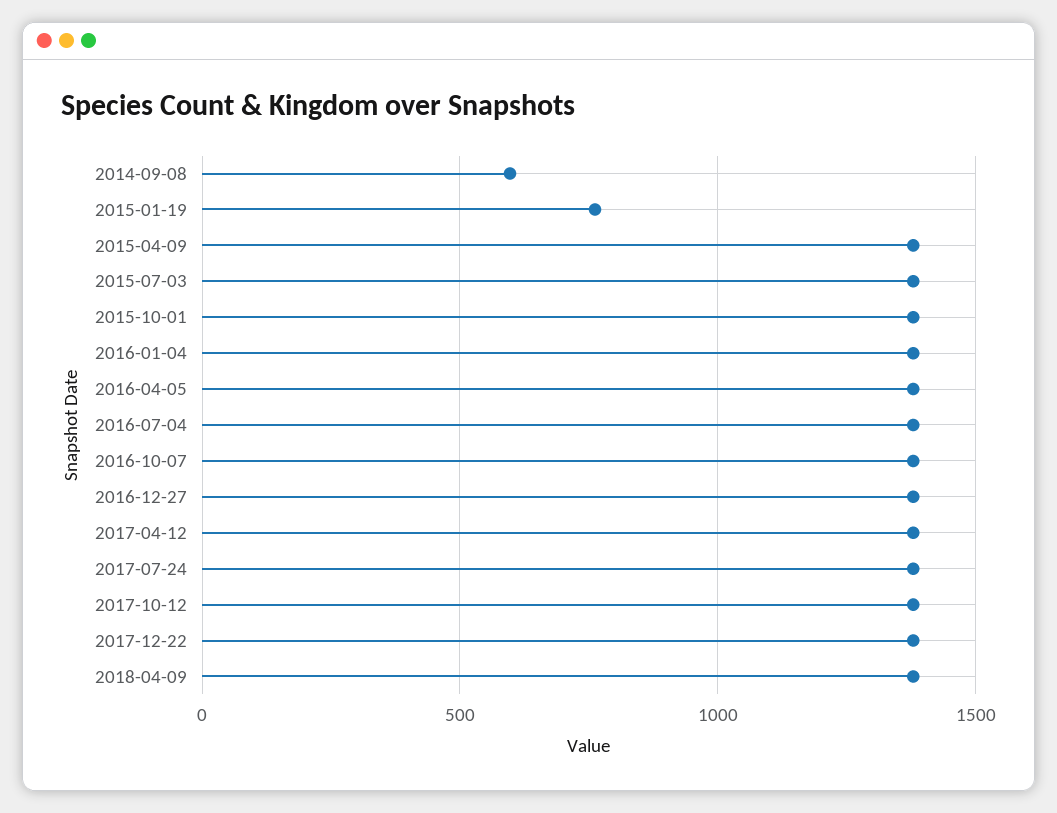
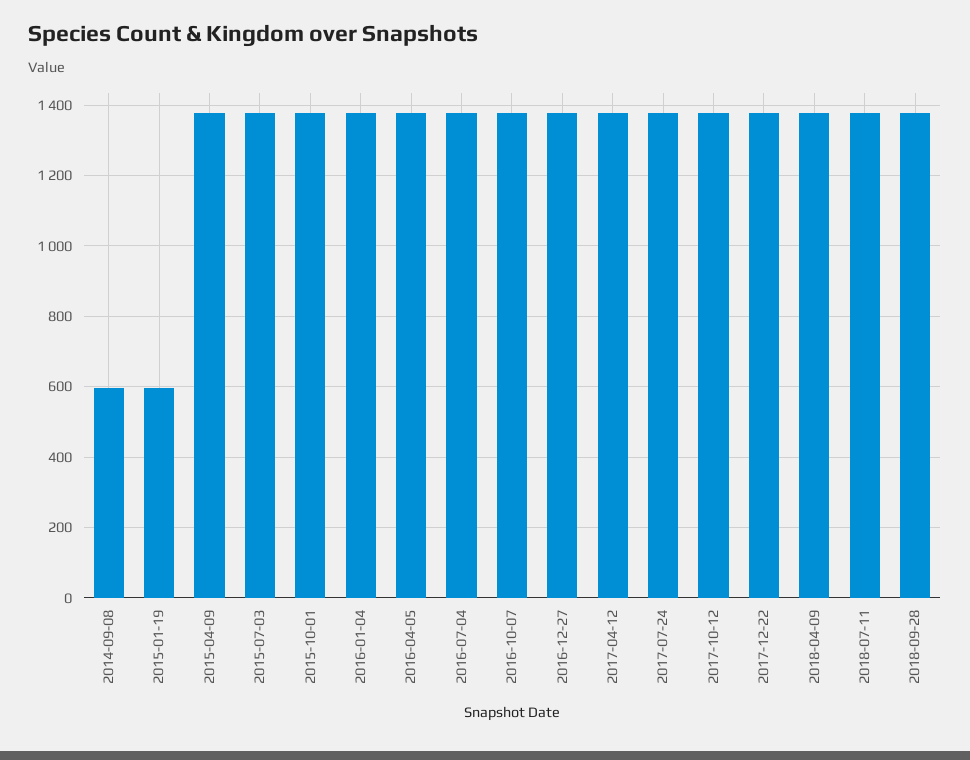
2015-01-19: 750 -> 600
2018-07-11: none -> 1380
2018-09-28: none -> 1380

